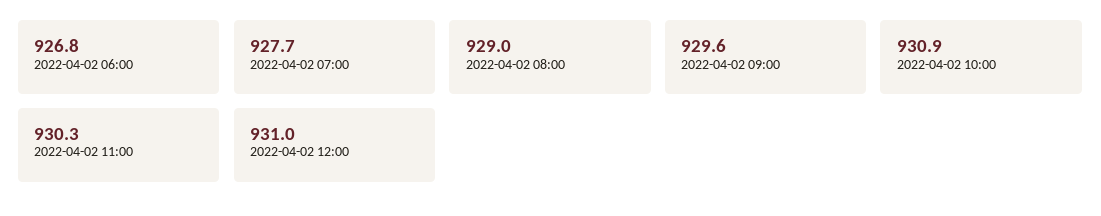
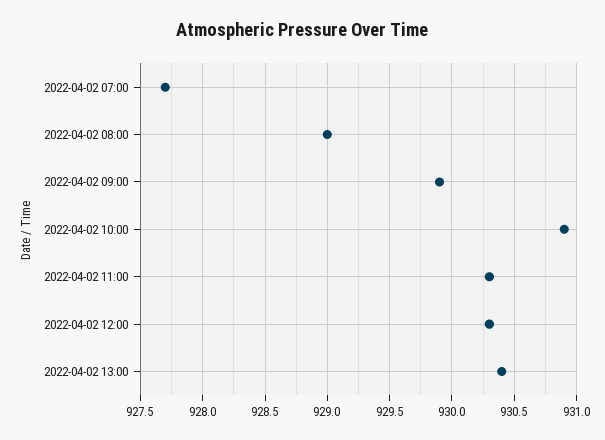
2022-04-02 06:00: 926.8 -> none
2022-04-02 09:00: 929.6 -> 929.9
2022-04-02 12:00: 931 -> 930.3
2022-04-02 13:00: none -> 930.4

